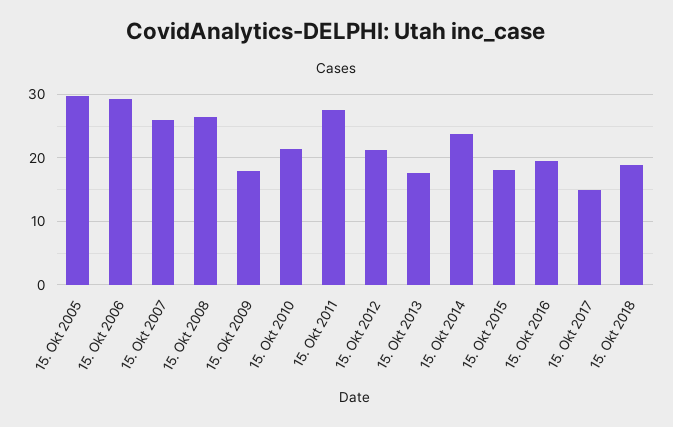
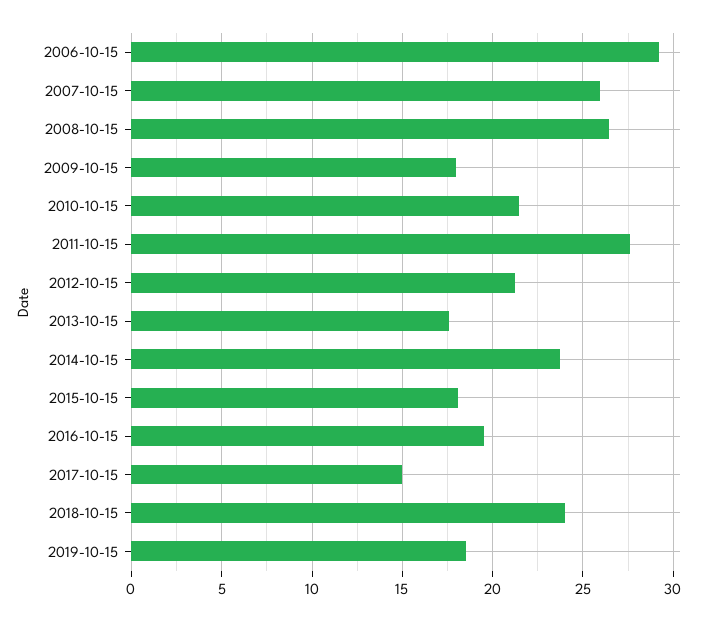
15. Okt 2005: 30 -> none
15. Okt 2018: 19 -> 24
2019-10-15: none -> 18.5

